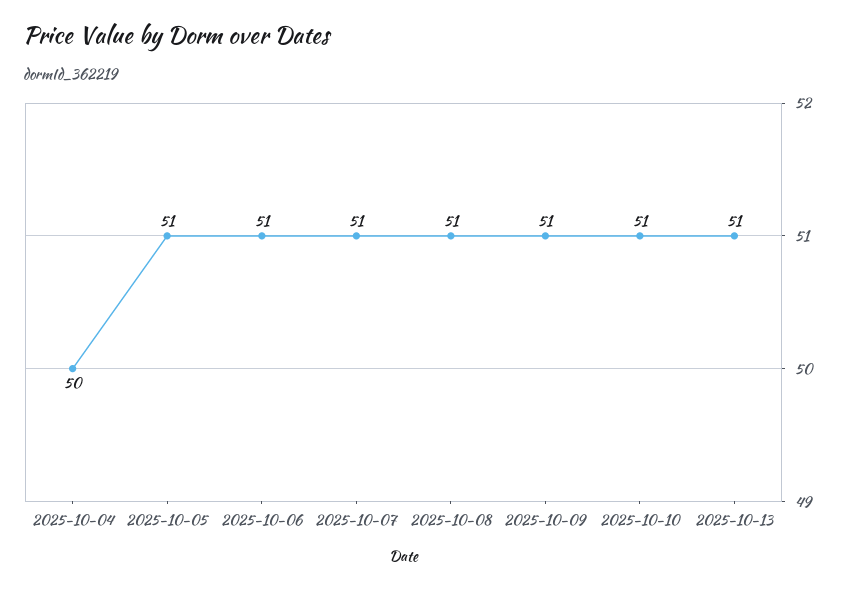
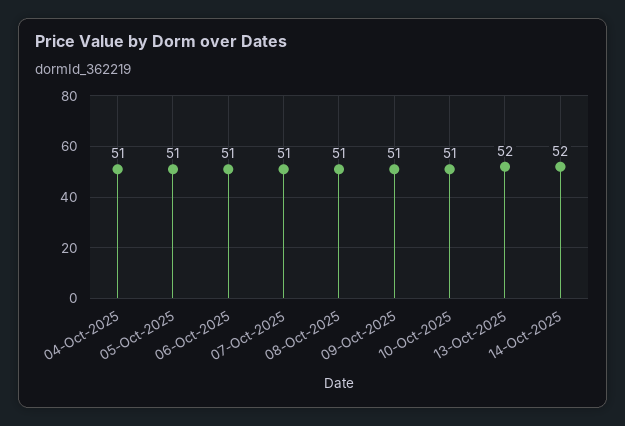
2025-10-04: 50 -> 51
2025-10-13: 51 -> 52
14-Oct-2025: none -> 52

